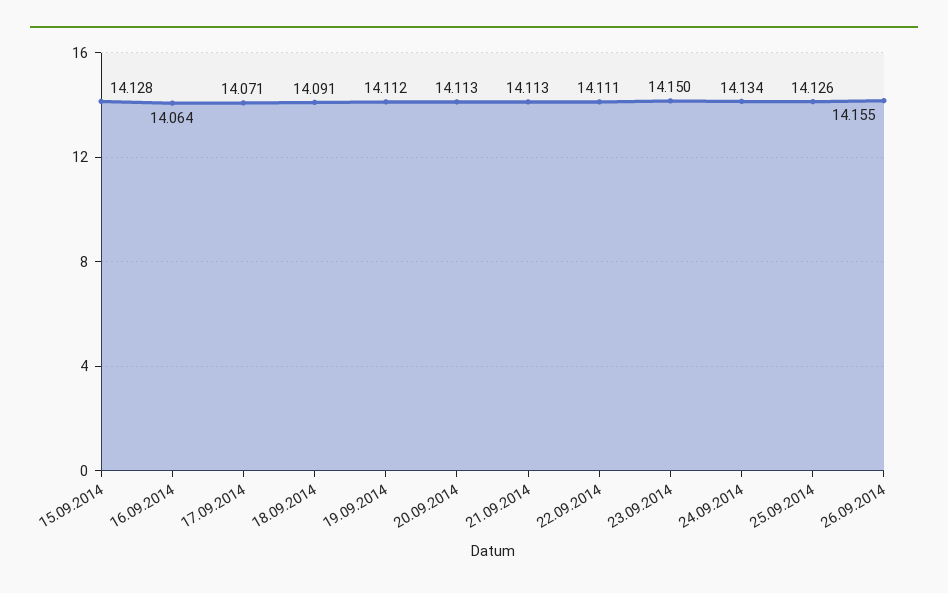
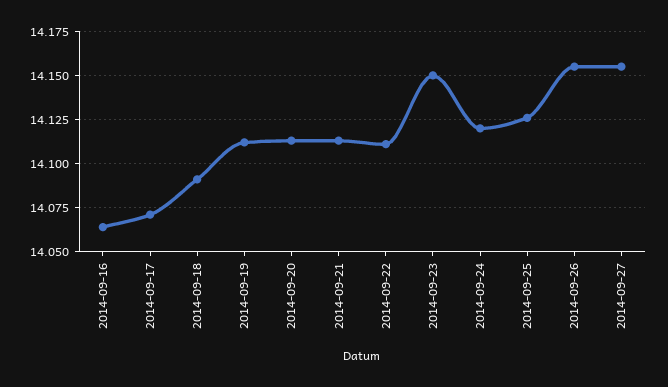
15.09.2014: 14.128 -> none
24.09.2014: 14.134 -> 14.12
2014-09-27: none -> 14.155

